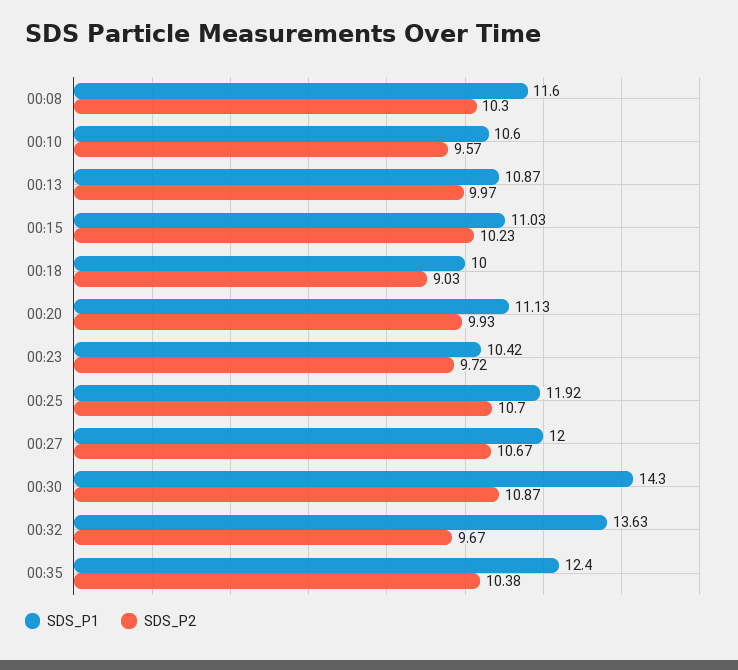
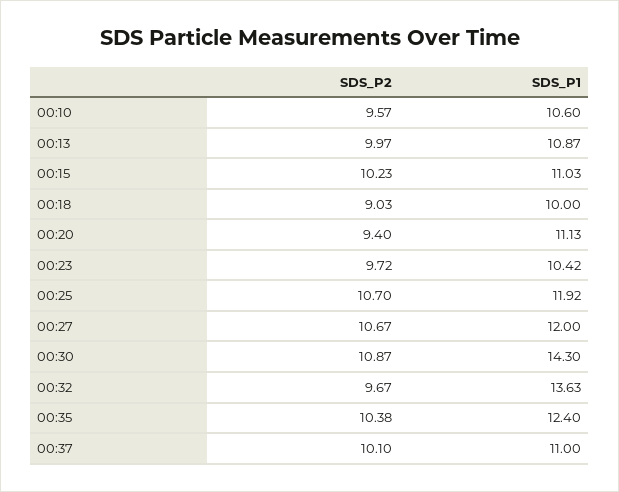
SDS_P1, 00:08: 11.6 -> none
SDS_P2, 00:08: 10.3 -> none
SDS_P2, 00:20: 9.93 -> 9.4
SDS_P2, 00:37: none -> 10.1
SDS_P1, 00:37: none -> 11

